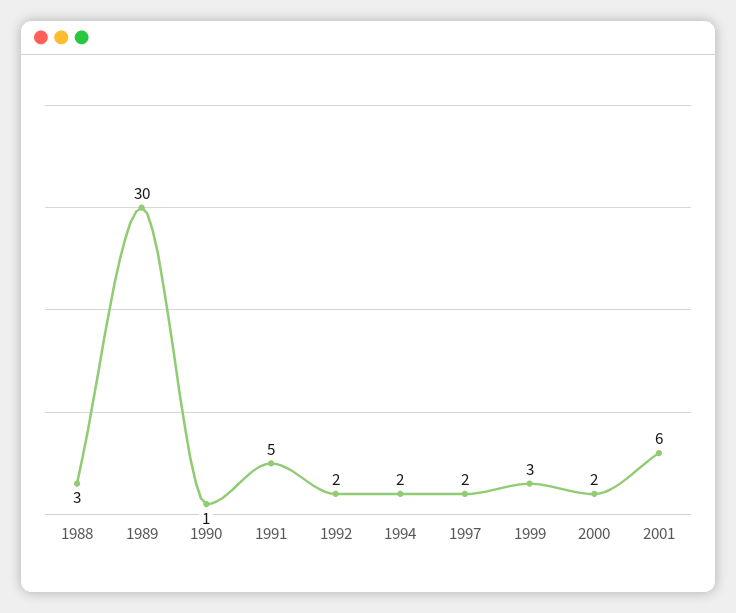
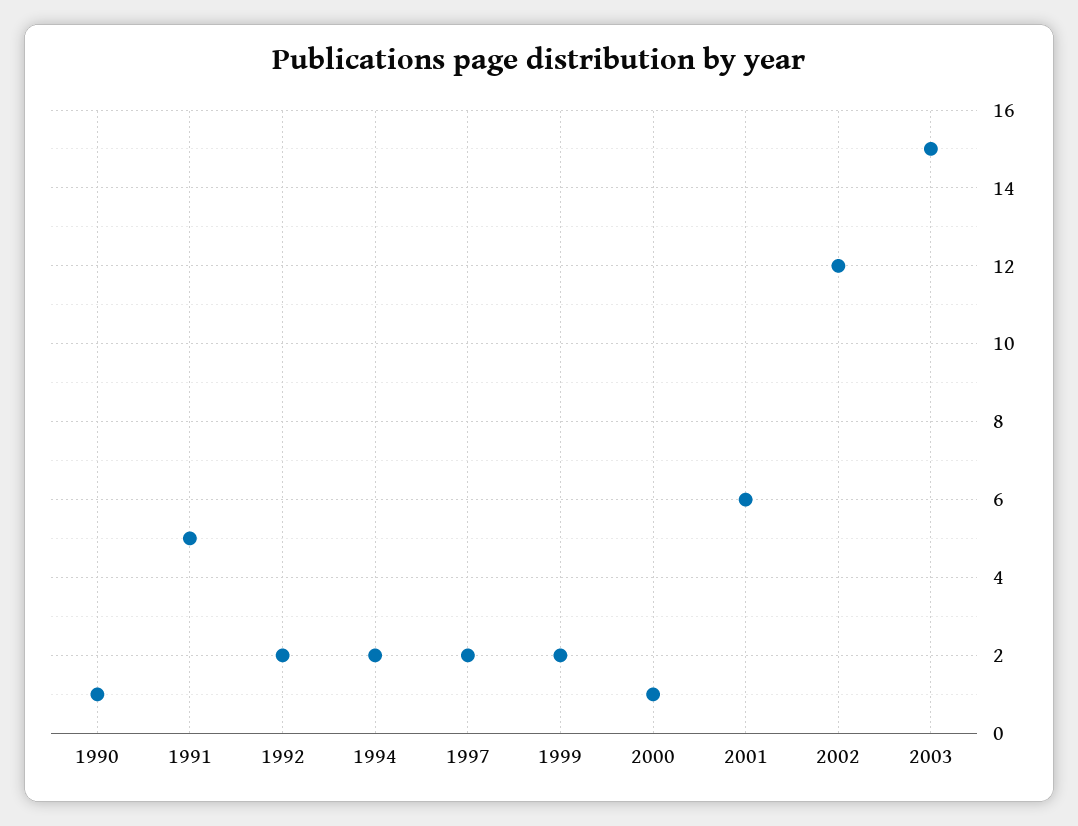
1988: 3 -> none
1989: 30 -> none
1999: 3 -> 2
2000: 2 -> 1
2002: none -> 12
2003: none -> 15

